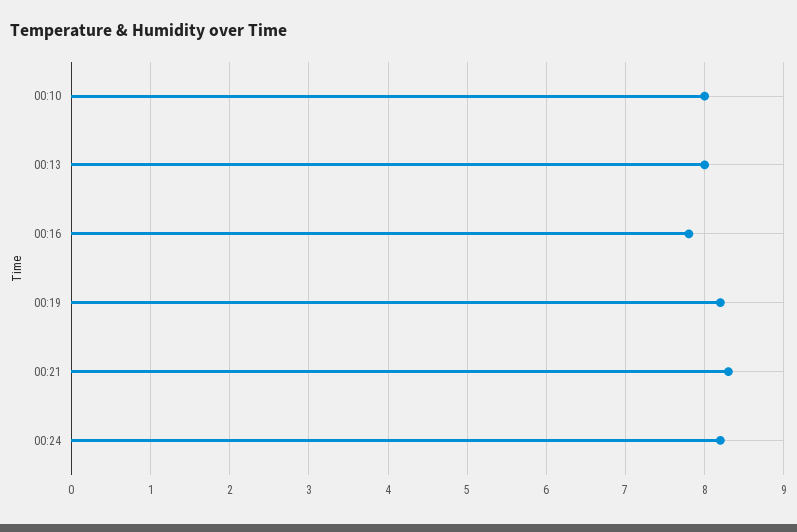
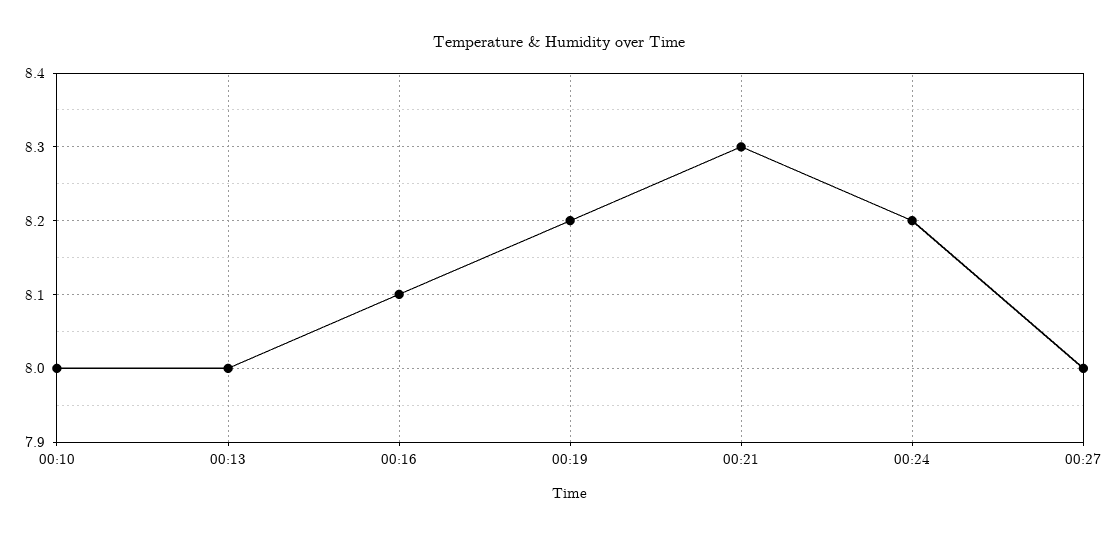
00:16: 7.8 -> 8.1
00:27: none -> 8

